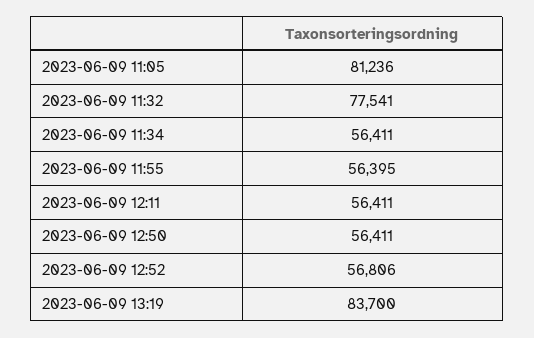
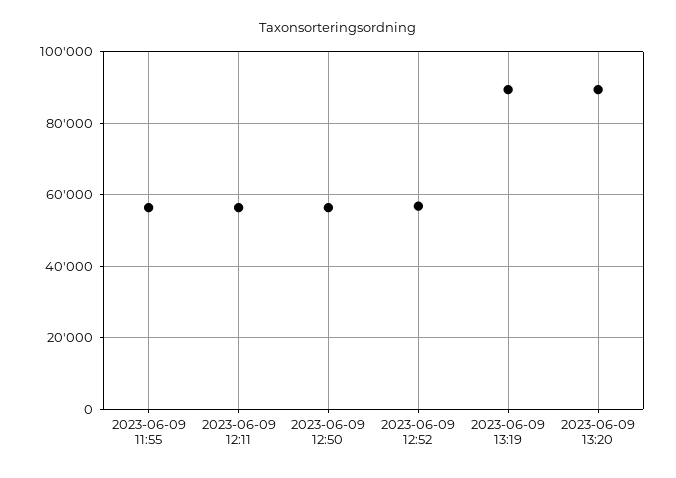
2023-06-09 11:05: 81236 -> none
2023-06-09 11:32: 77541 -> none
2023-06-09 11:34: 56411 -> none
2023-06-09 13:19: 83700 -> 90000
2023-06-09 13:20: none -> 90000

